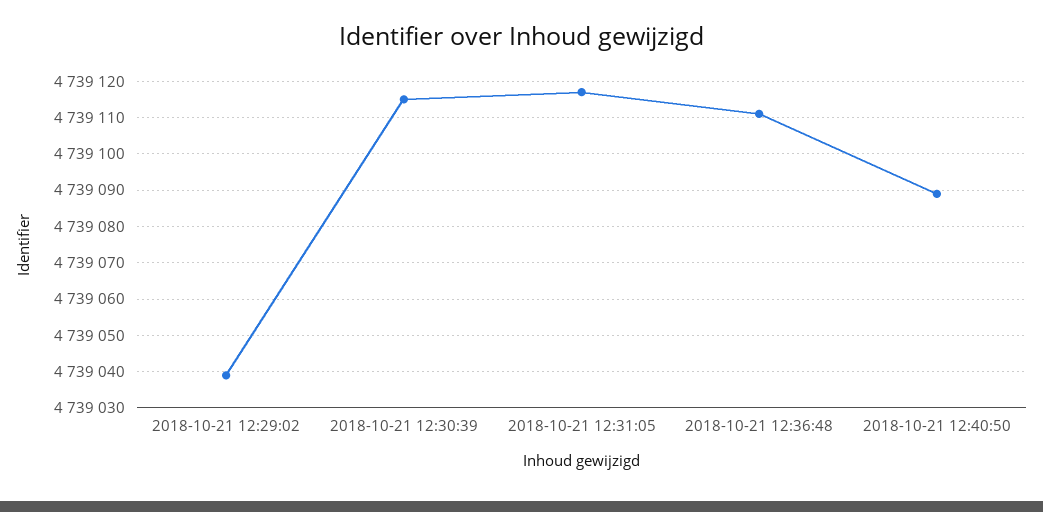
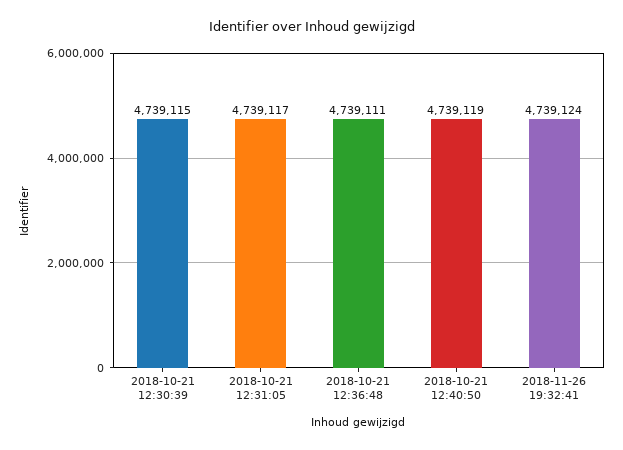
2018-10-21 12:29:02: 4739040 -> none
2018-10-21 12:40:50: 4739090 -> 4739119
2018-11-26 19:32:41: none -> 4739124

